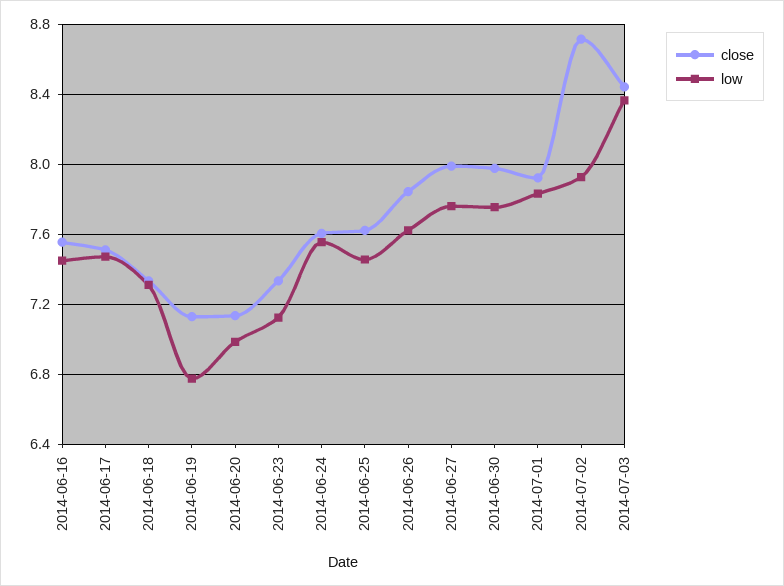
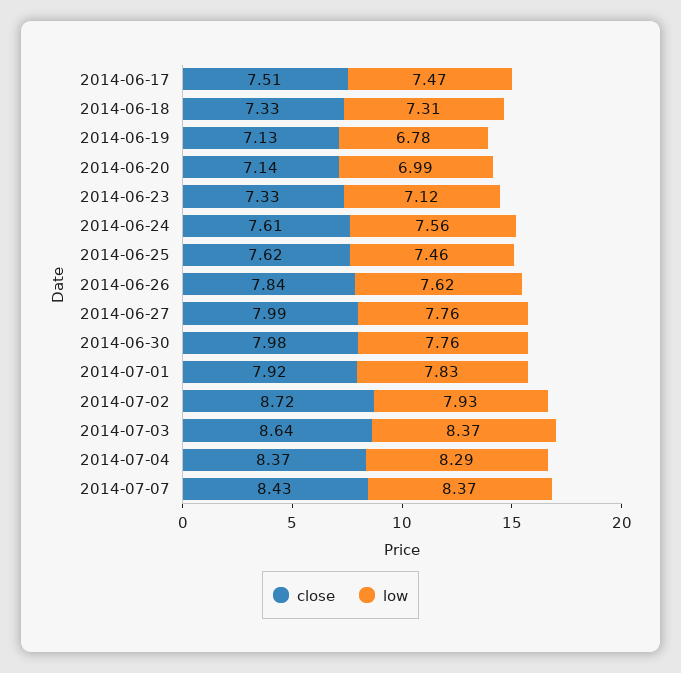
close, 2014-06-16: 7.55 -> none
low, 2014-06-16: 7.45 -> none
close, 2014-07-03: 8.45 -> 8.64
close, 2014-07-04: none -> 8.37
low, 2014-07-04: none -> 8.29
close, 2014-07-07: none -> 8.43
low, 2014-07-07: none -> 8.37

